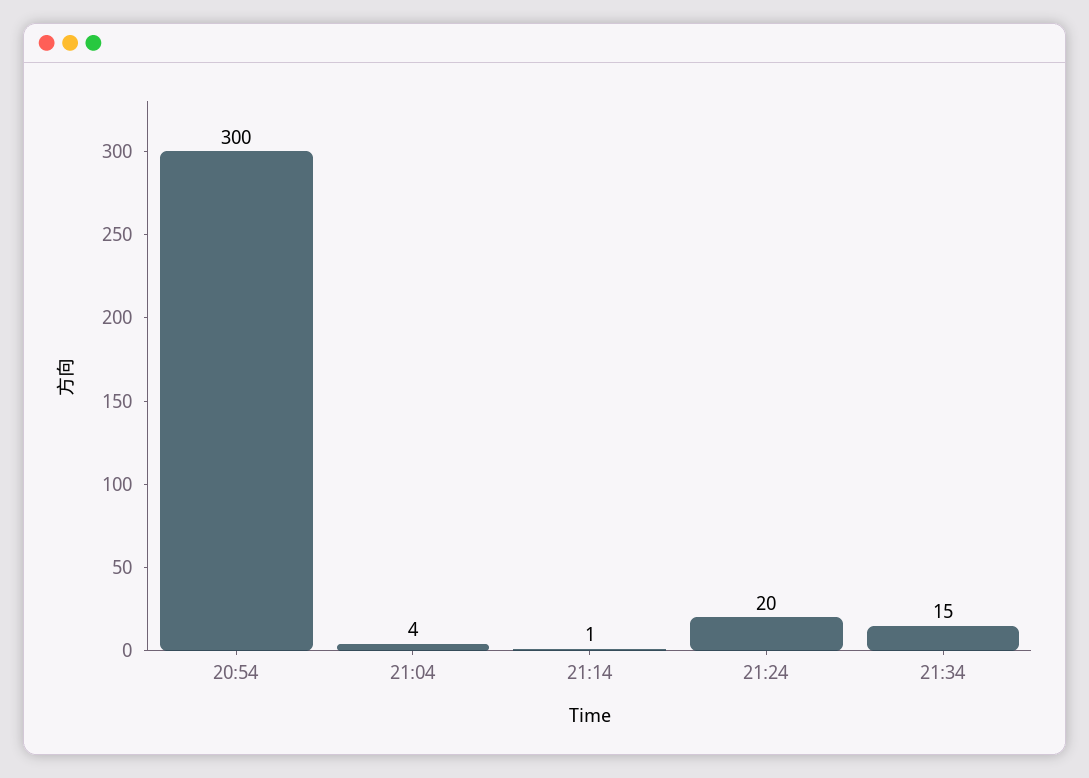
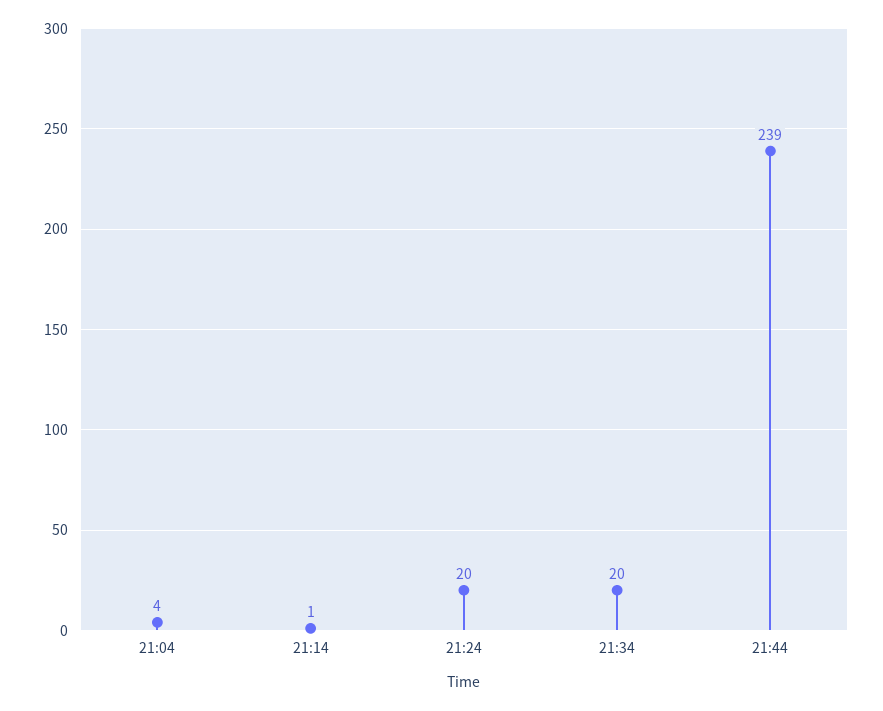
20:54: 300 -> none
21:34: 15 -> 20
21:44: none -> 239

